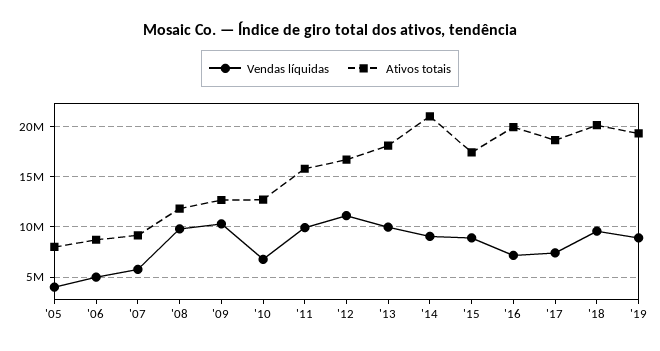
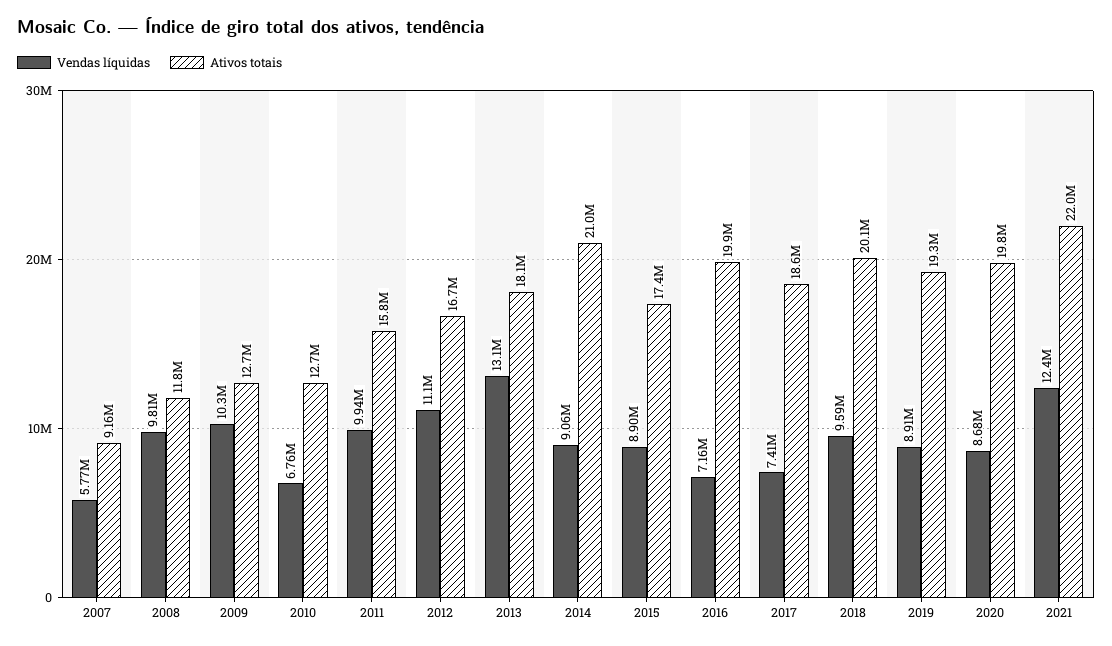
Vendas líquidas, '05: 4000000 -> none
Ativos totais, '05: 8000000 -> none
Vendas líquidas, '06: 5000000 -> none
Ativos totais, '06: 9000000 -> none
Vendas líquidas, '13: 10000000 -> 13100000
Vendas líquidas, 2020: none -> 8680000
Ativos totais, 2020: none -> 19800000
Vendas líquidas, 2021: none -> 12400000
Ativos totais, 2021: none -> 22000000

